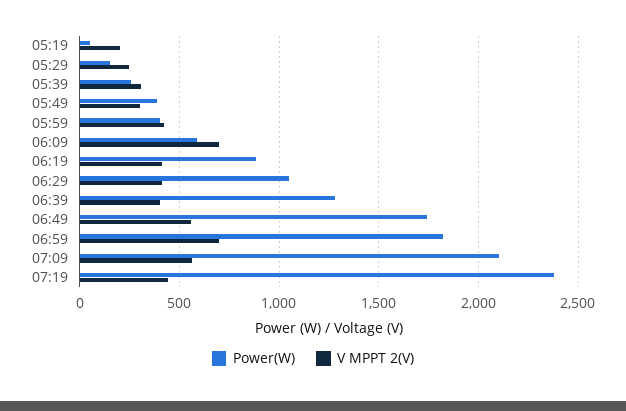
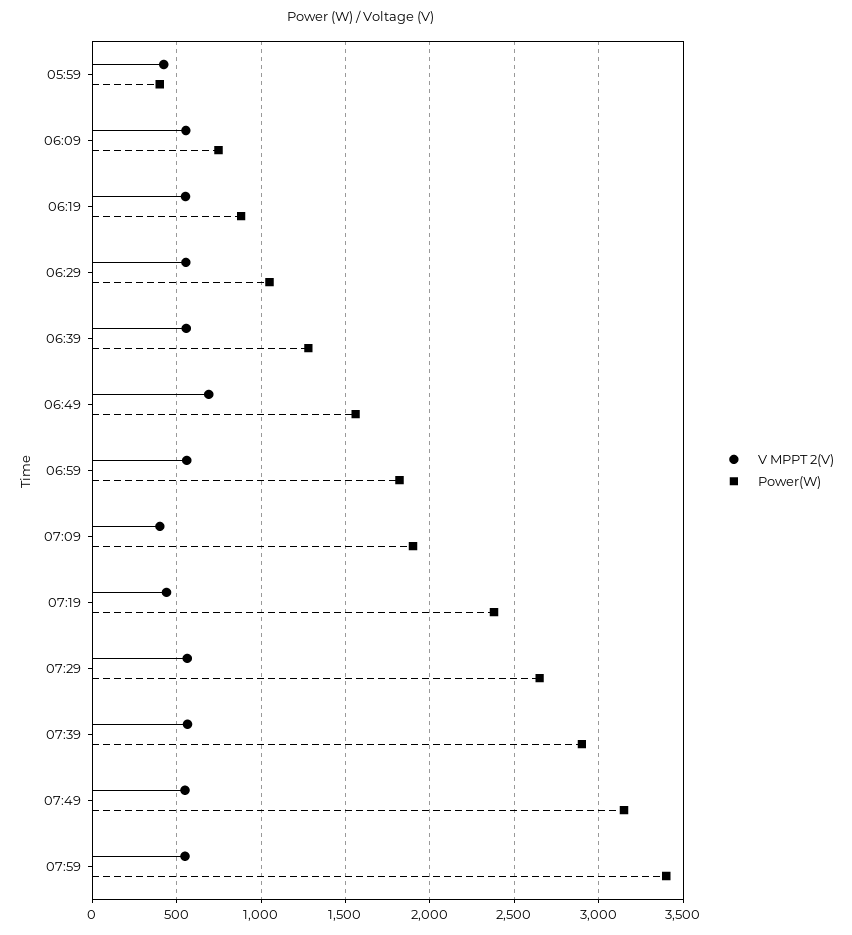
Power(W), 05:19: 50 -> none
V MPPT 2(V), 05:19: 200 -> none
Power(W), 05:29: 150 -> none
V MPPT 2(V), 05:29: 250 -> none
Power(W), 05:39: 250 -> none
V MPPT 2(V), 05:39: 300 -> none
Power(W), 05:49: 400 -> none
V MPPT 2(V), 05:49: 300 -> none
Power(W), 06:09: 600 -> 750
V MPPT 2(V), 06:09: 700 -> 550
V MPPT 2(V), 06:19: 400 -> 550
V MPPT 2(V), 06:29: 400 -> 550
V MPPT 2(V), 06:39: 400 -> 550
Power(W), 06:49: 1750 -> 1550
V MPPT 2(V), 06:49: 550 -> 700
V MPPT 2(V), 06:59: 700 -> 550
Power(W), 07:09: 2100 -> 1900
V MPPT 2(V), 07:09: 550 -> 400
V MPPT 2(V), 07:29: none -> 550
Power(W), 07:29: none -> 2650
V MPPT 2(V), 07:39: none -> 550
Power(W), 07:39: none -> 2900
V MPPT 2(V), 07:49: none -> 550
Power(W), 07:49: none -> 3150
V MPPT 2(V), 07:59: none -> 550
Power(W), 07:59: none -> 3400

